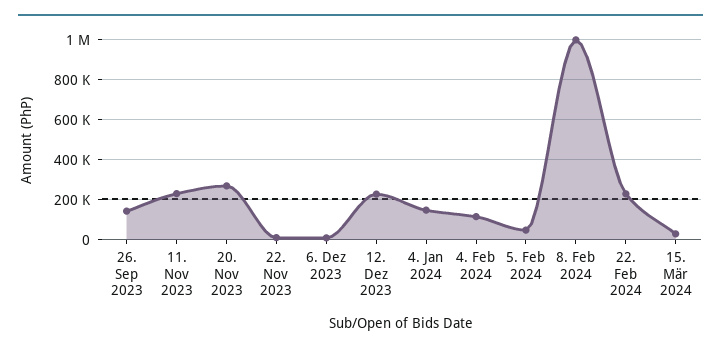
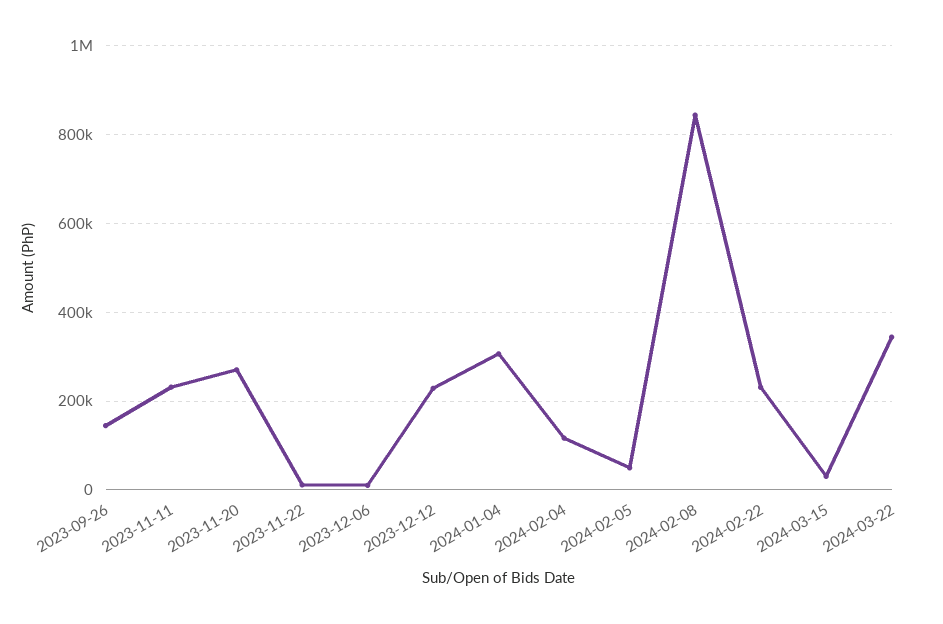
4. Jan 2024: 150000 -> 300000
8. Feb 2024: 1000000 -> 840000
2024-03-22: none -> 340000

